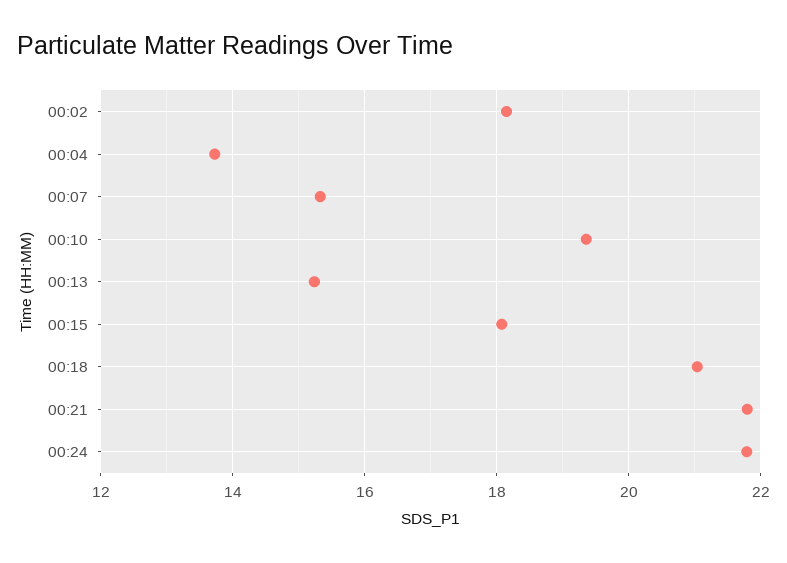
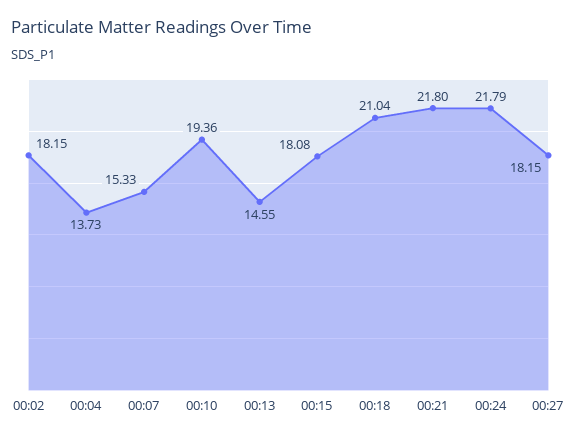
00:13: 15.2 -> 14.55
00:27: none -> 18.15

